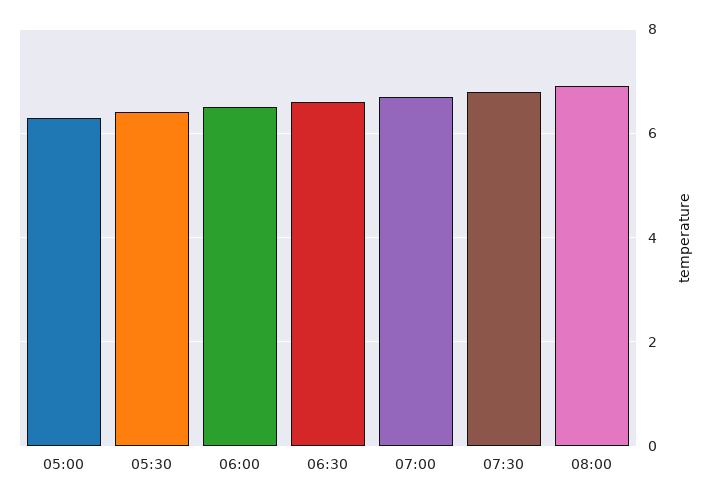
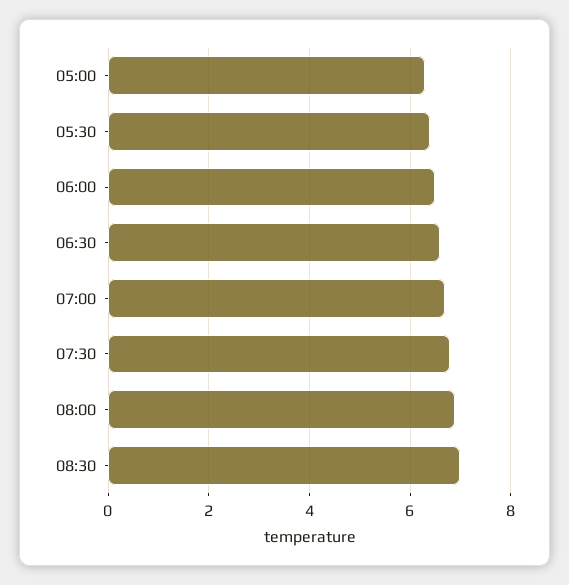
08:30: none -> 7

